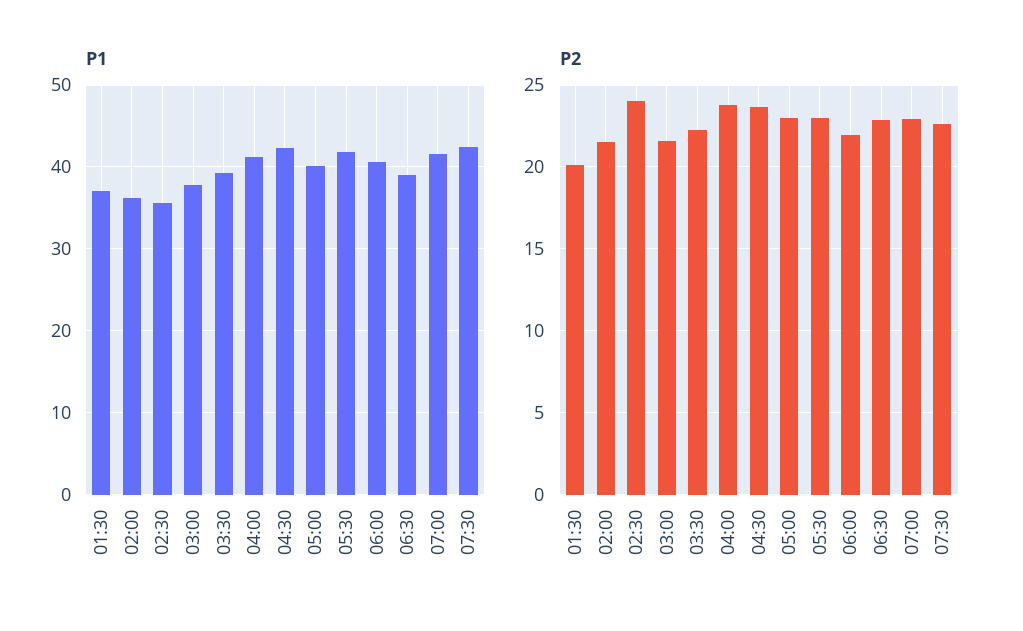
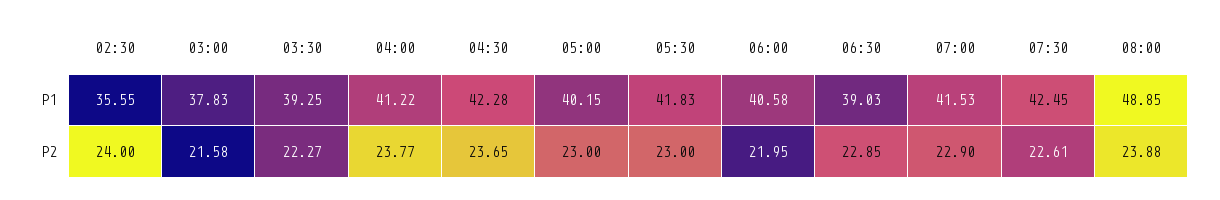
P1, 01:30: 37 -> none
P1, 02:00: 36 -> none
P2, 01:30: 20 -> none
P2, 02:00: 21.5 -> none
P1, 08:00: none -> 48.85
P2, 08:00: none -> 23.88

